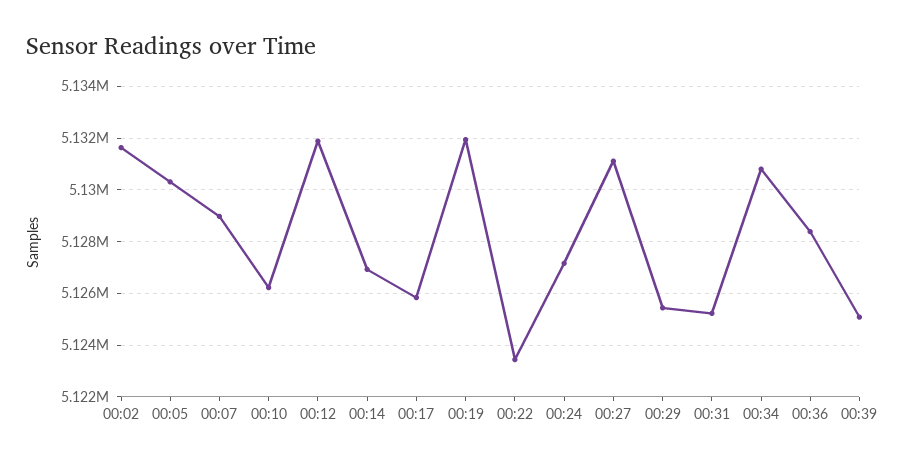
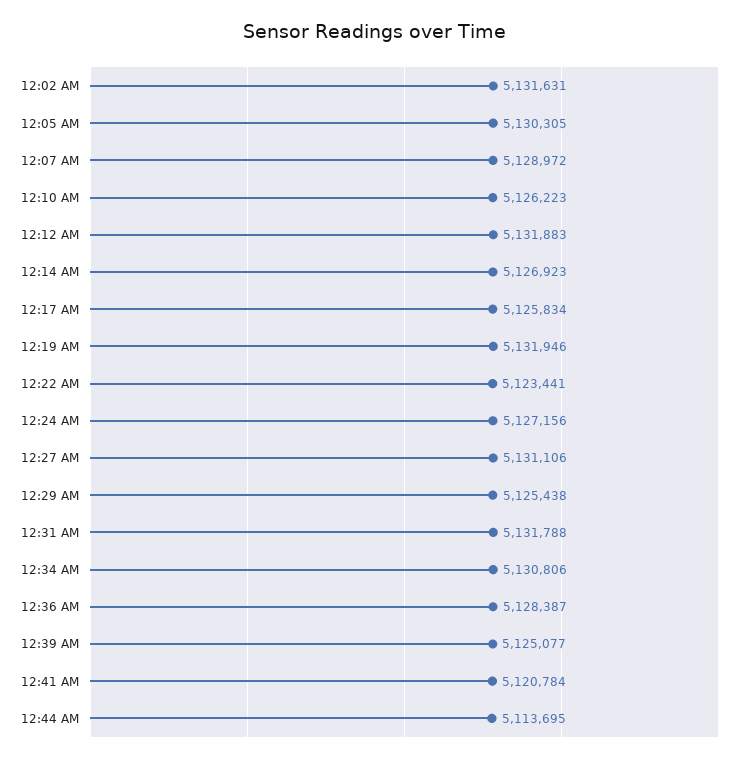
00:31: 5125250 -> 5131788
12:41 AM: none -> 5120784
12:44 AM: none -> 5113695

